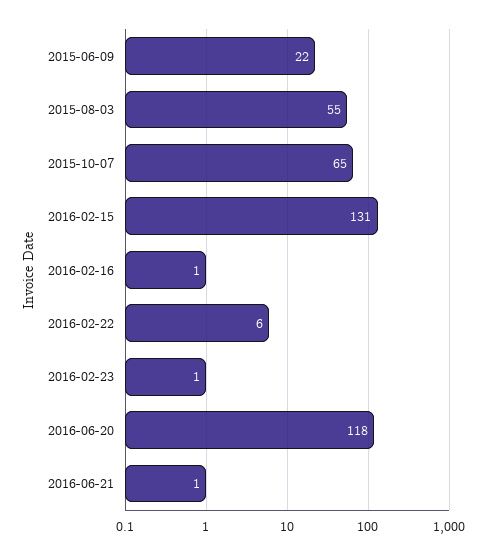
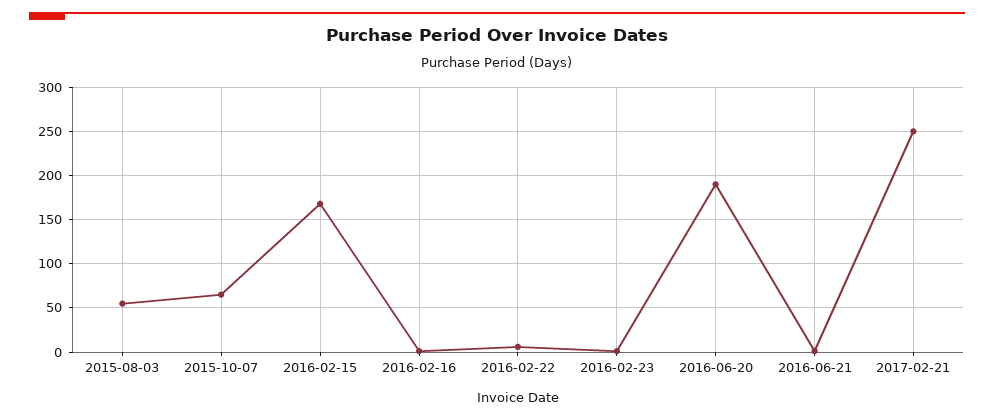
2015-06-09: 22 -> none
2016-02-15: 131 -> 170
2016-06-20: 118 -> 190
2017-02-21: none -> 250

